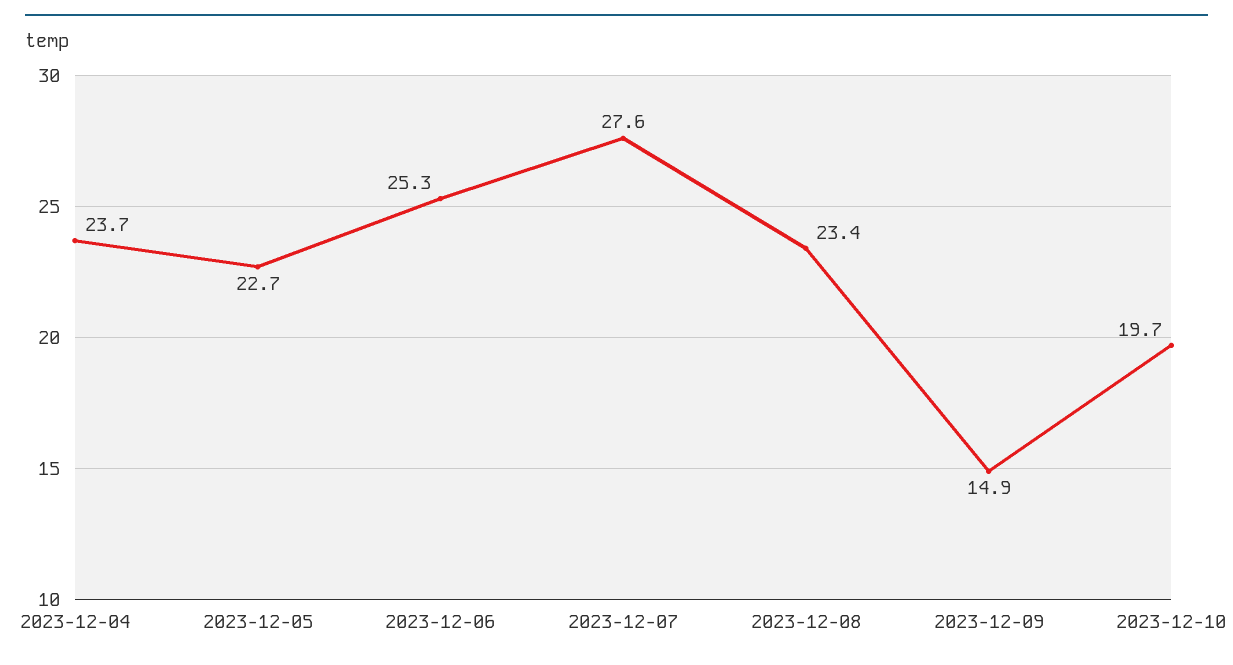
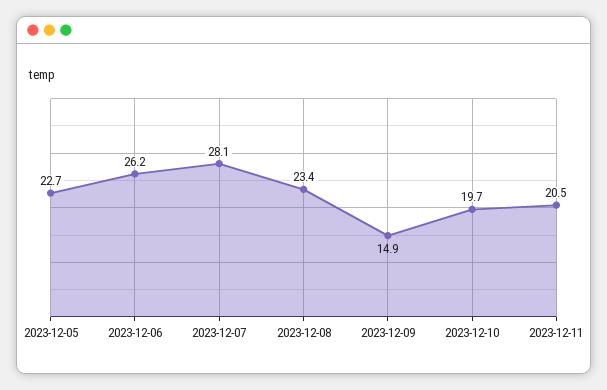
2023-12-04: 23.7 -> none
2023-12-06: 25.3 -> 26.2
2023-12-07: 27.6 -> 28.1
2023-12-11: none -> 20.5

